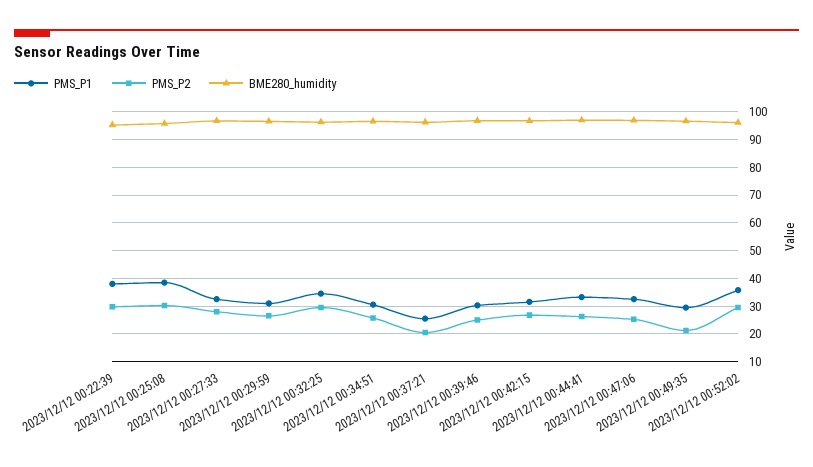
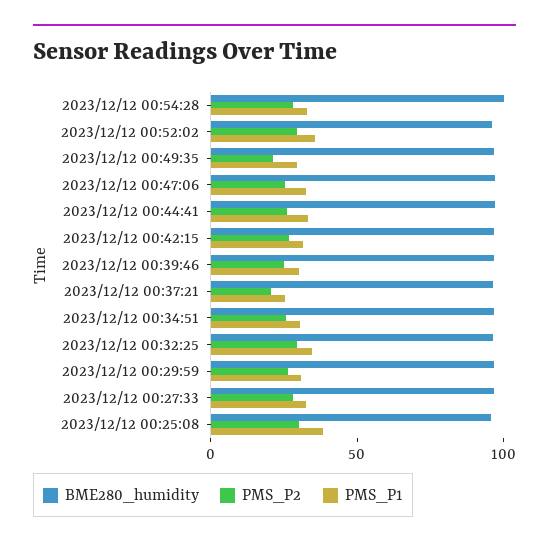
PMS_P1, 2023/12/12 00:22:39: 37.5 -> none
PMS_P2, 2023/12/12 00:22:39: 30 -> none
BME280_humidity, 2023/12/12 00:22:39: 95 -> none
BME280_humidity, 2023/12/12 00:54:28: none -> 100
PMS_P2, 2023/12/12 00:54:28: none -> 30
PMS_P1, 2023/12/12 00:54:28: none -> 30

